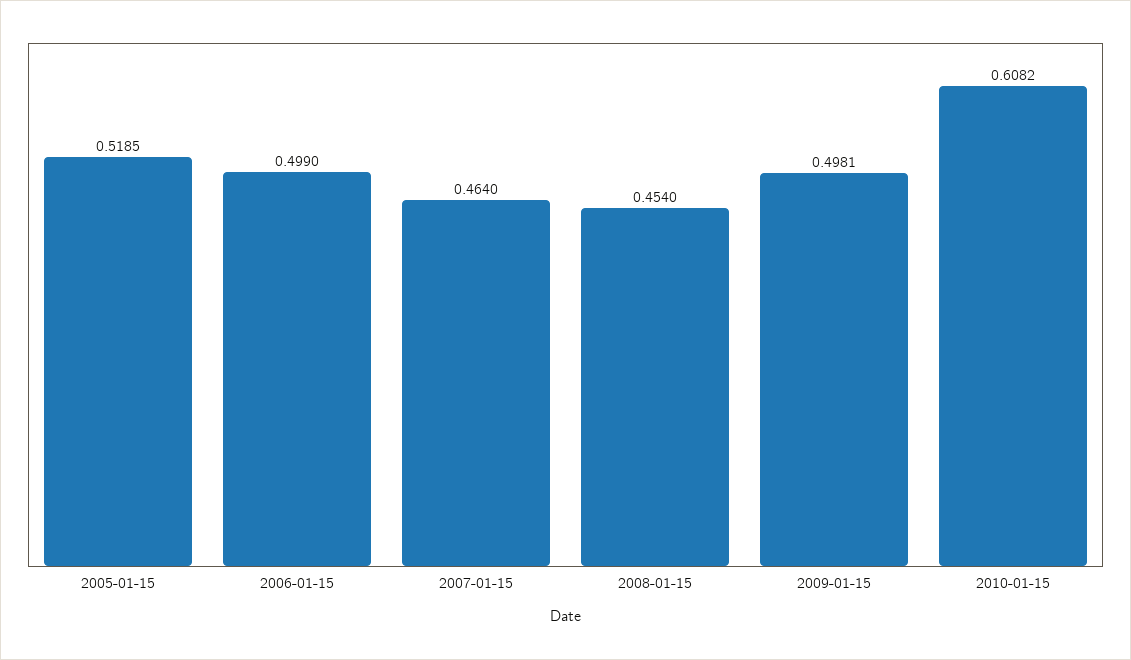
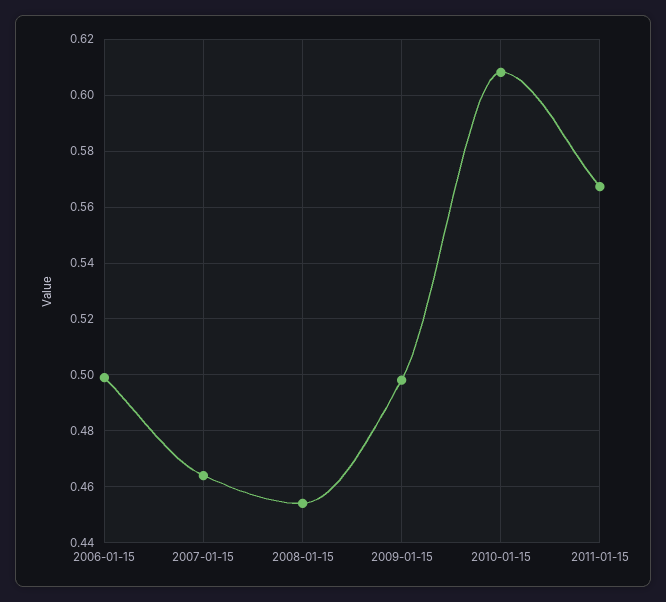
2005-01-15: 0.5185 -> none
2011-01-15: none -> 0.5675

